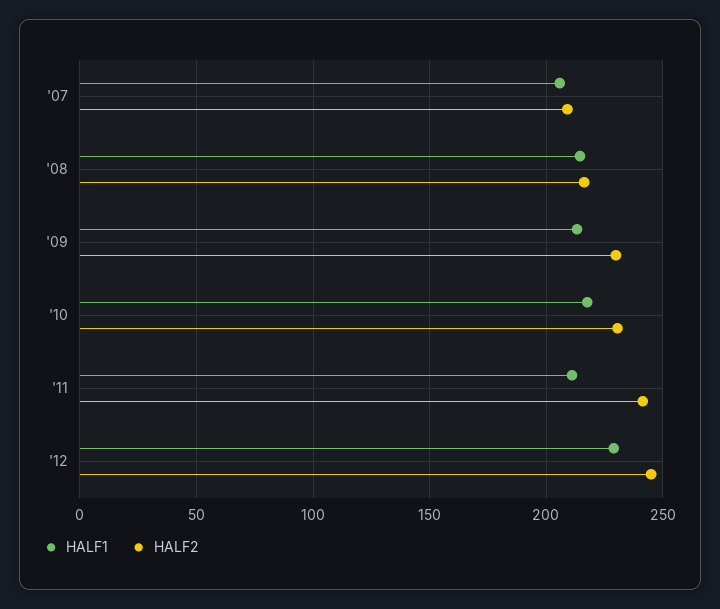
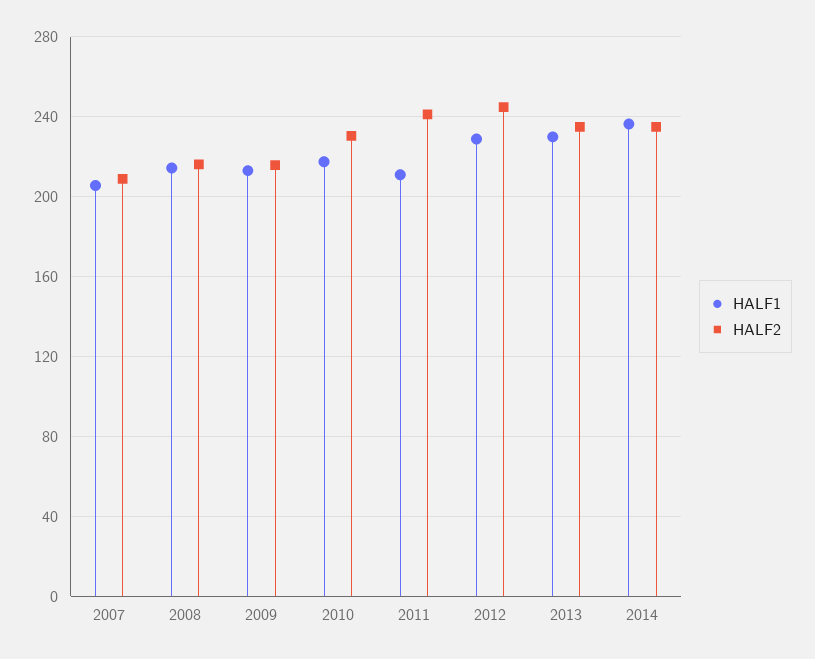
HALF2, '09: 230 -> 215
HALF1, 2013: none -> 230
HALF2, 2013: none -> 235
HALF1, 2014: none -> 235
HALF2, 2014: none -> 235

